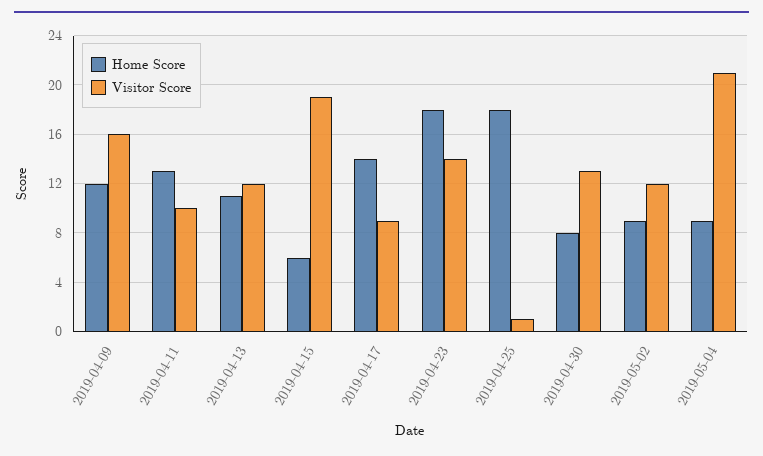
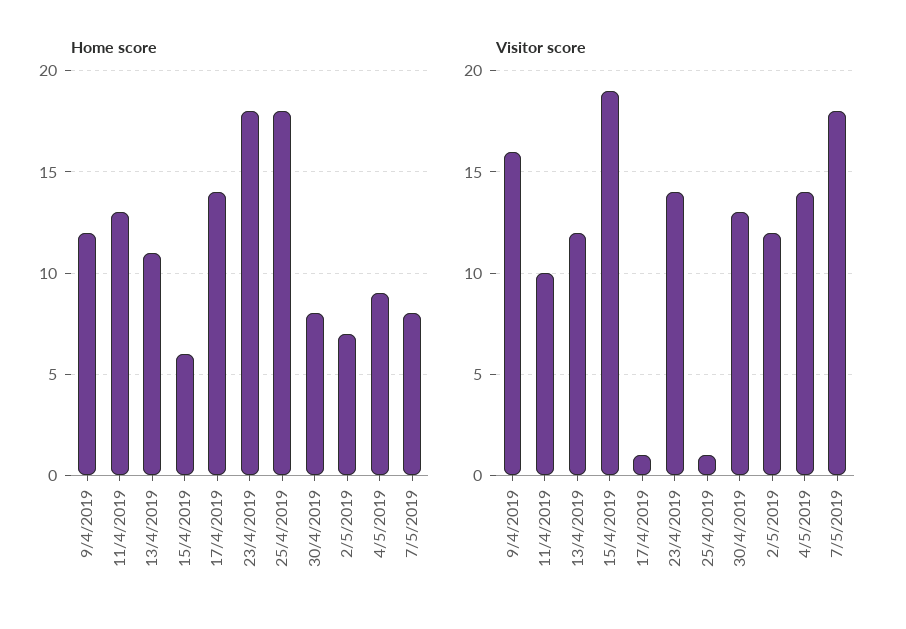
Visitor Score, 2019-04-17: 9 -> 1
Home Score, 2019-05-02: 9 -> 7
Visitor Score, 2019-05-04: 21 -> 14
Home Score, 7/5/2019: none -> 8
Visitor Score, 7/5/2019: none -> 18

